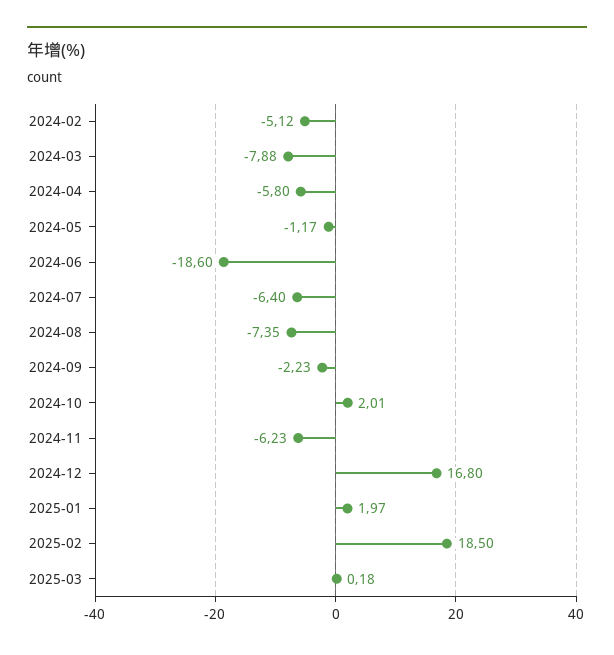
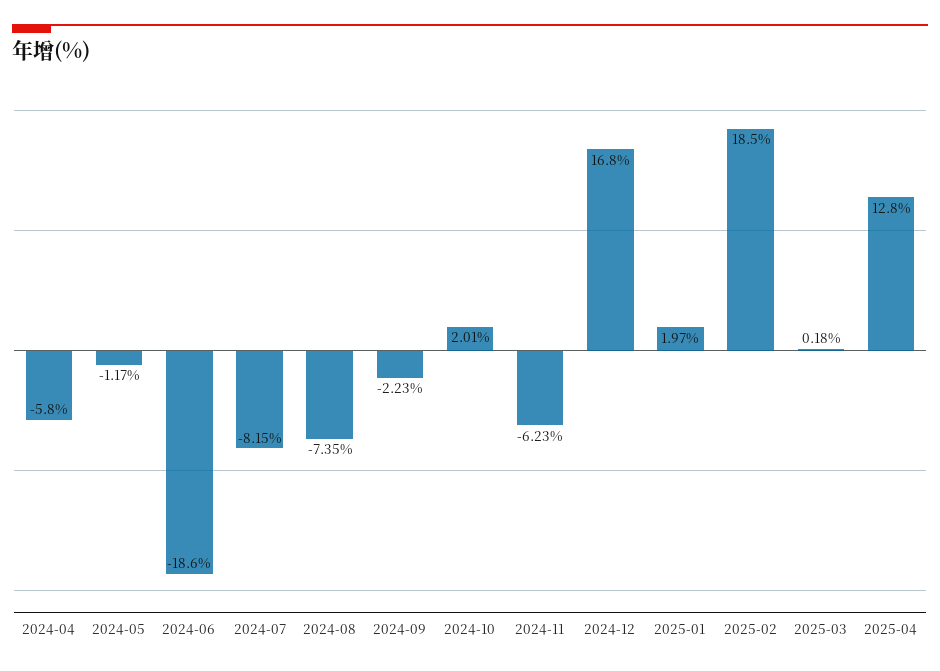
2024-02: -5.12 -> none
2024-03: -7.88 -> none
2024-07: -6.4 -> -8.15
2025-04: none -> 12.8

